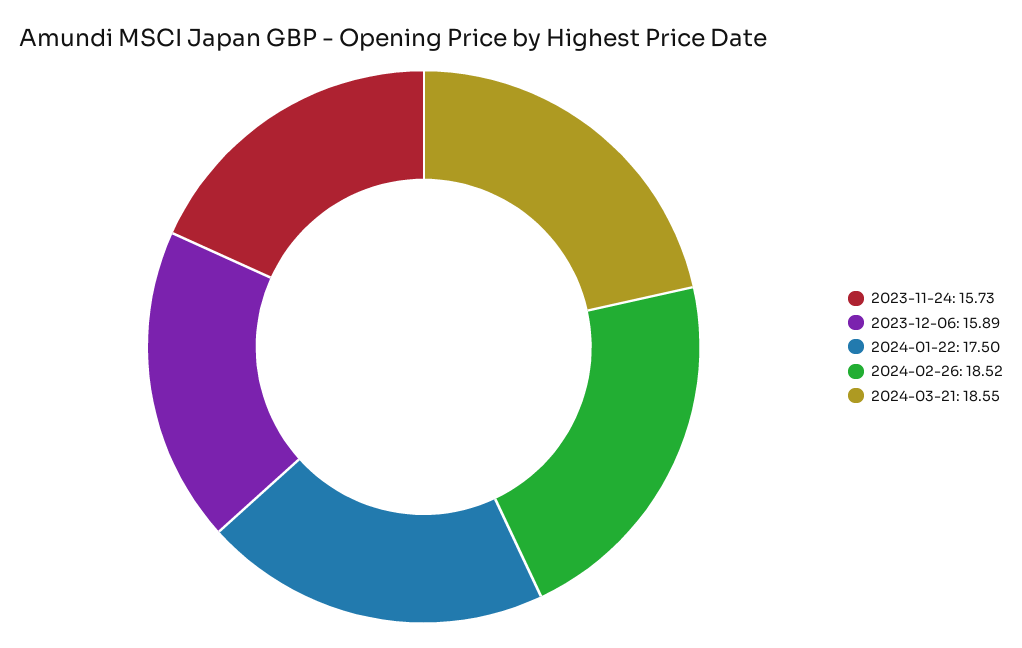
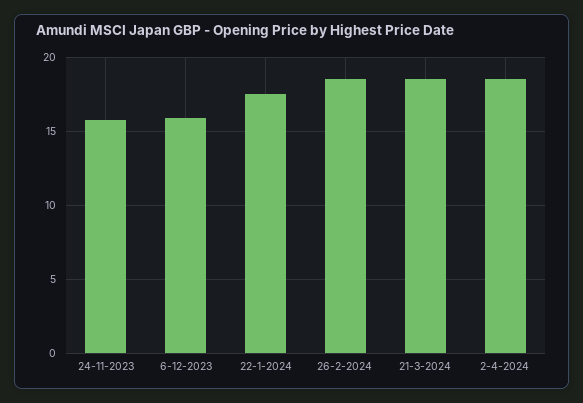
2-4-2024: none -> 18.5

